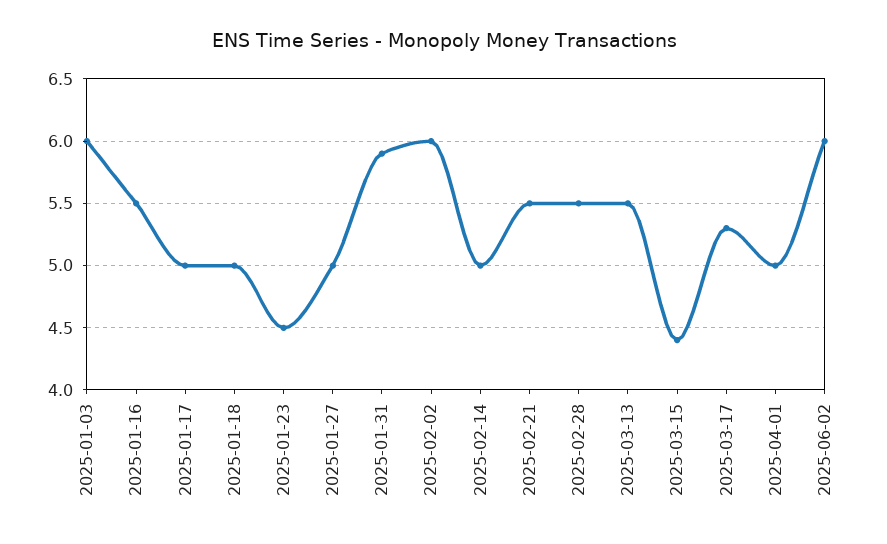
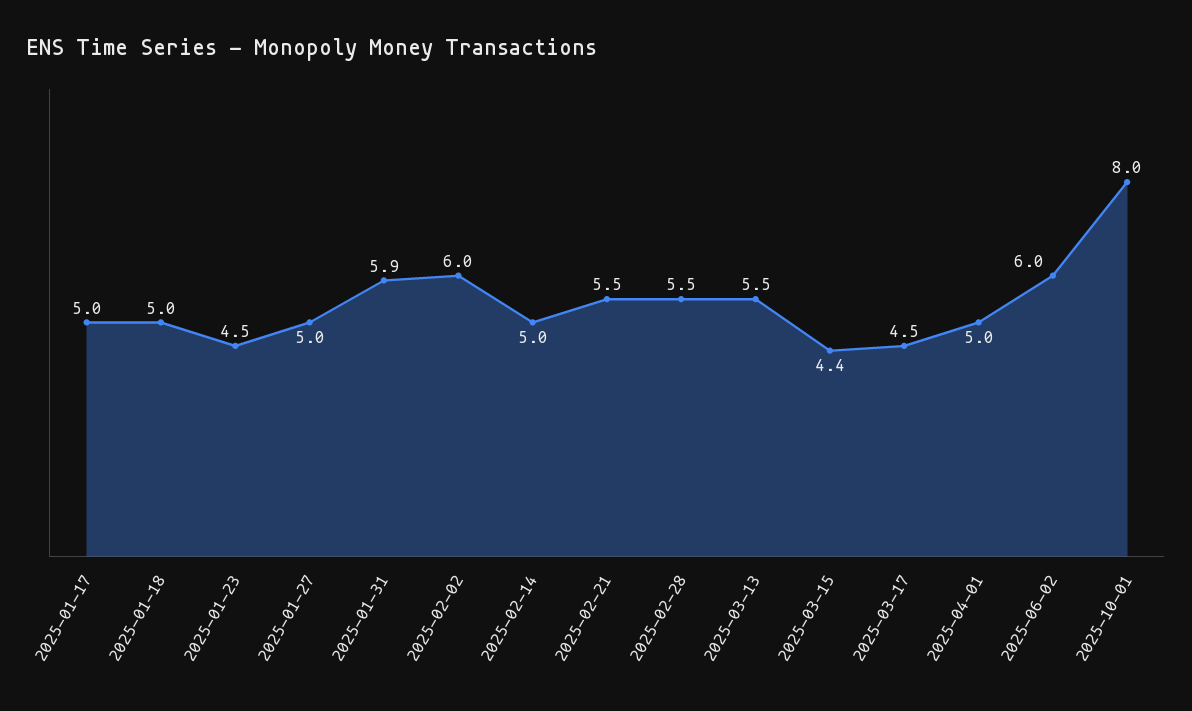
2025-01-03: 6 -> none
2025-01-16: 5.5 -> none
2025-03-17: 5.3 -> 4.5
2025-10-01: none -> 8

